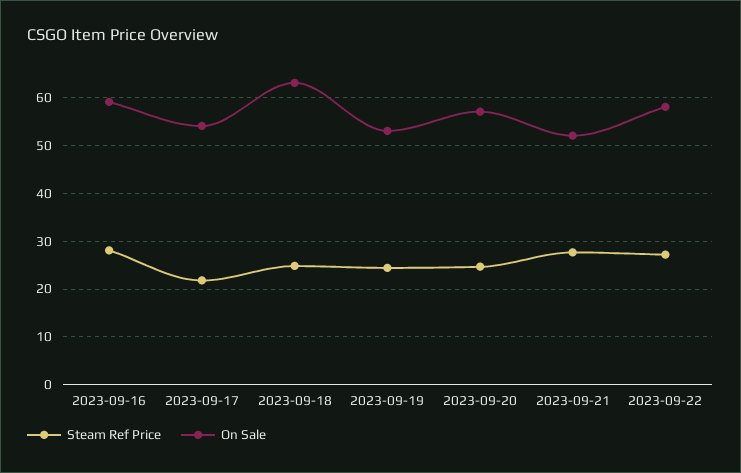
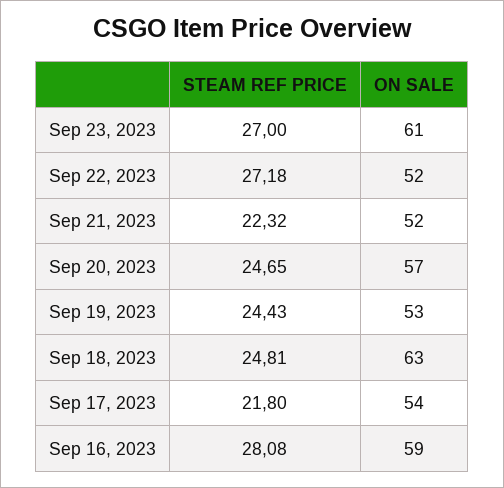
Steam Ref Price, 2023-09-21: 28 -> 22.32
On Sale, 2023-09-22: 58 -> 52
Steam Ref Price, Sep 23, 2023: none -> 27
On Sale, Sep 23, 2023: none -> 61

